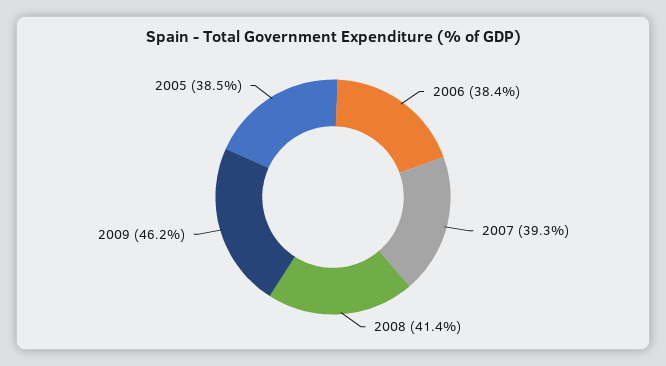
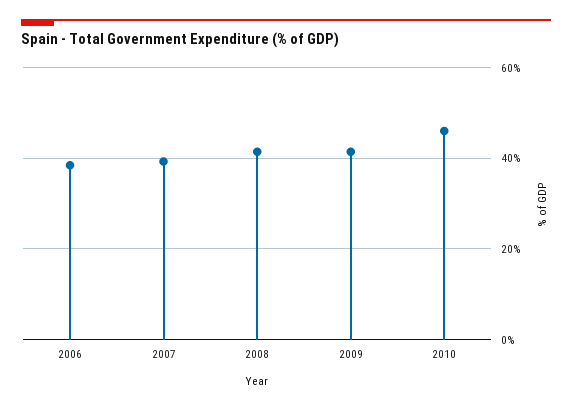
2009: 46.2 -> 42
2005: 38.5 -> none
2010: none -> 46

